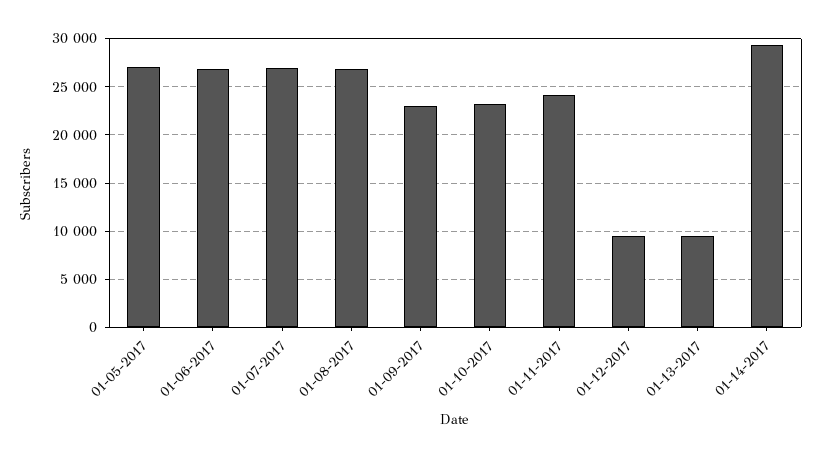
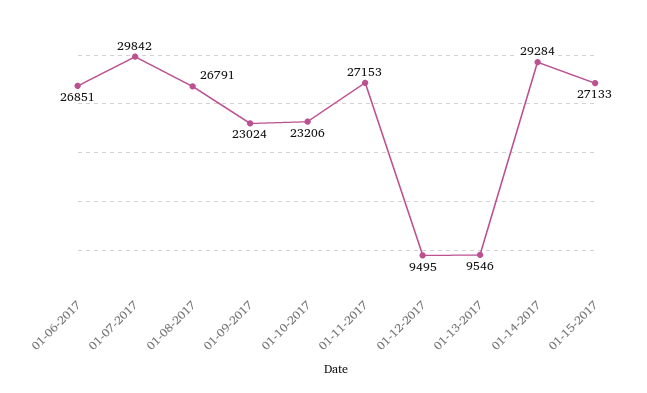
01-05-2017: 27000 -> none
01-07-2017: 27000 -> 29842
01-11-2017: 24000 -> 27153
01-15-2017: none -> 27133

